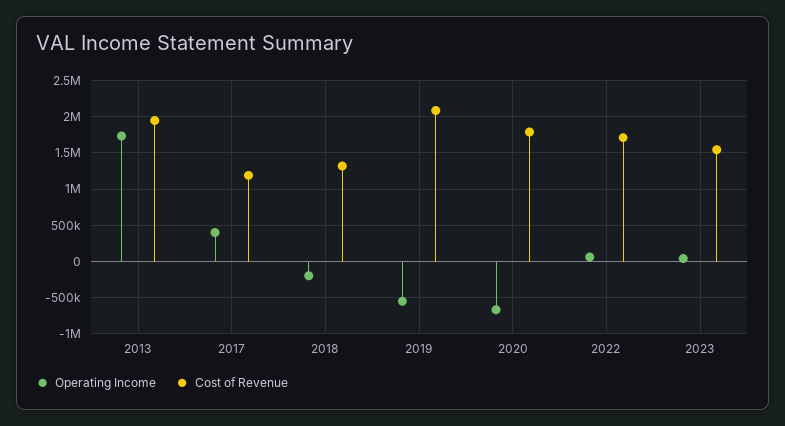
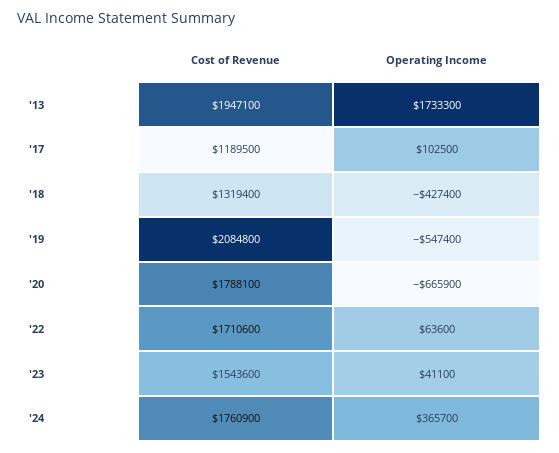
Operating Income, 2017: 400000 -> 102500
Operating Income, 2018: -200000 -> -427400
Cost of Revenue, '24: none -> 1760900
Operating Income, '24: none -> 365700

